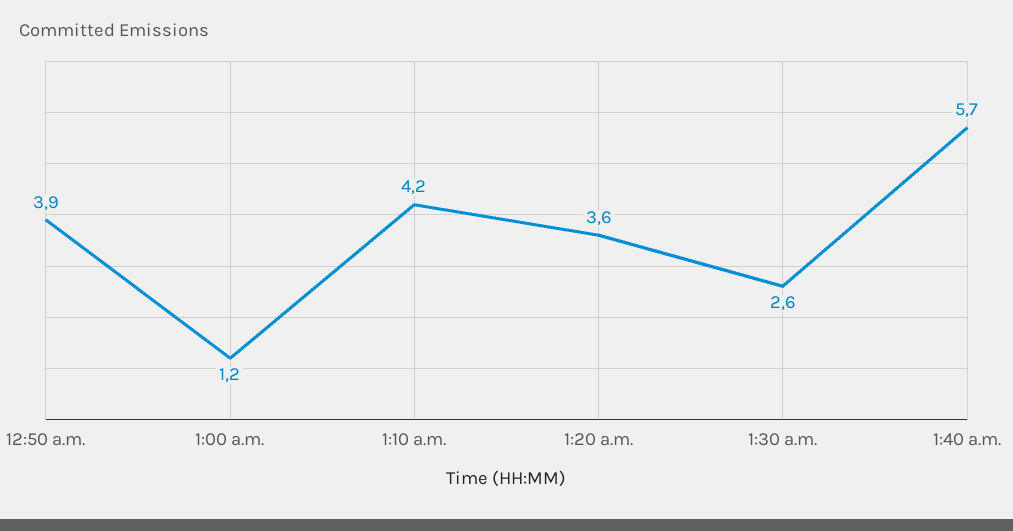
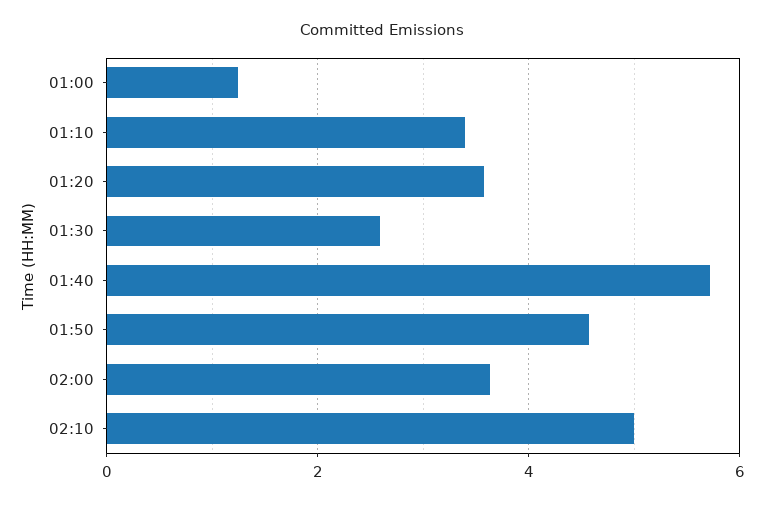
12:50 a.m.: 3.9 -> none
1:10 a.m.: 4.2 -> 3.4
01:50: none -> 4.6
02:00: none -> 3.6
02:10: none -> 5

